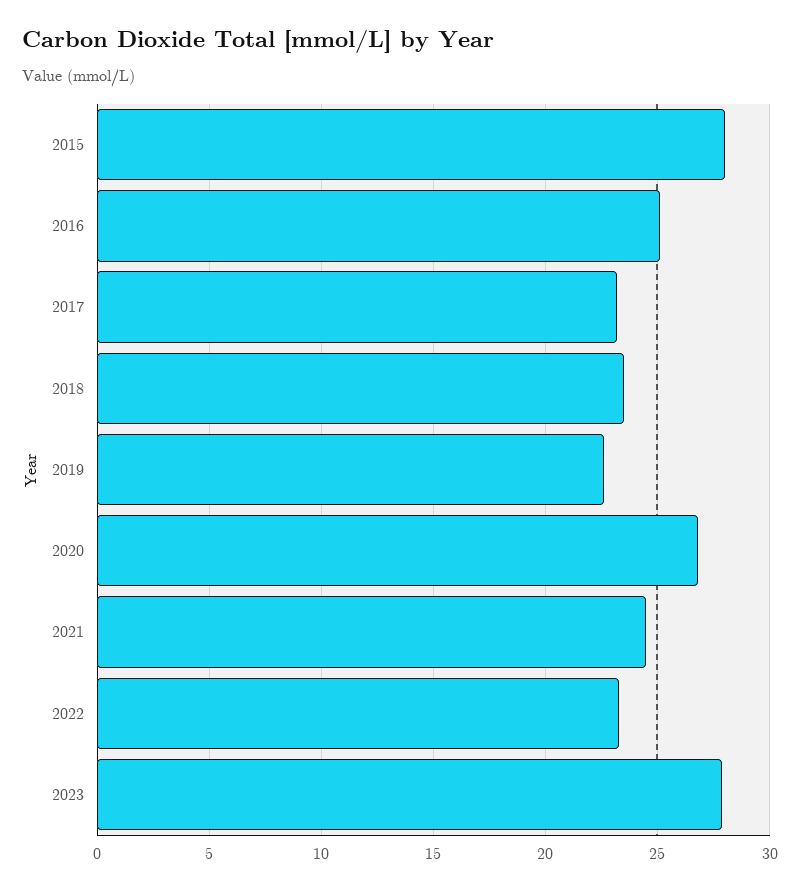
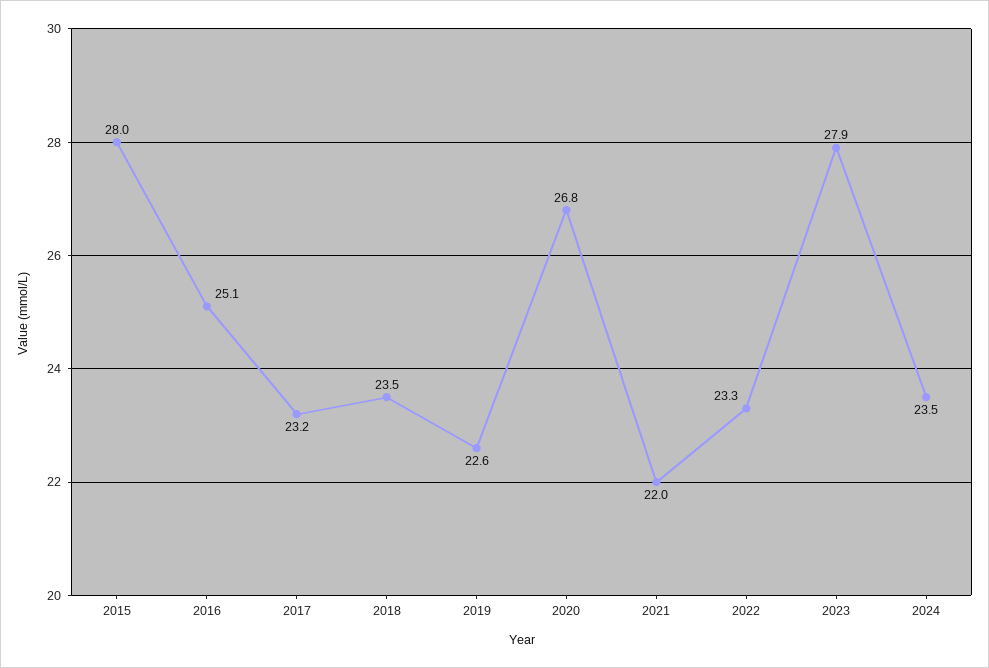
2021: 24.5 -> 22
2024: none -> 23.5

